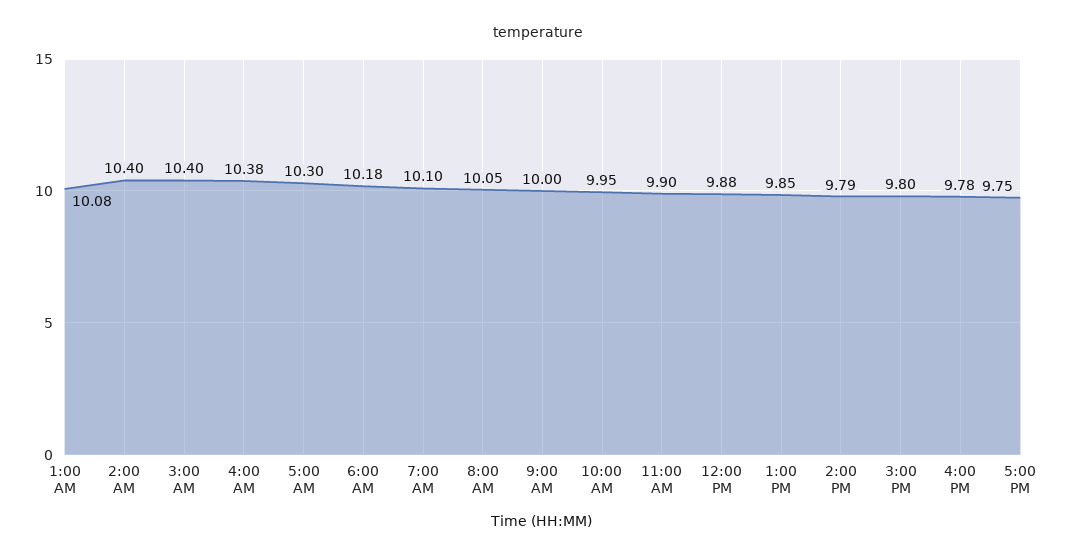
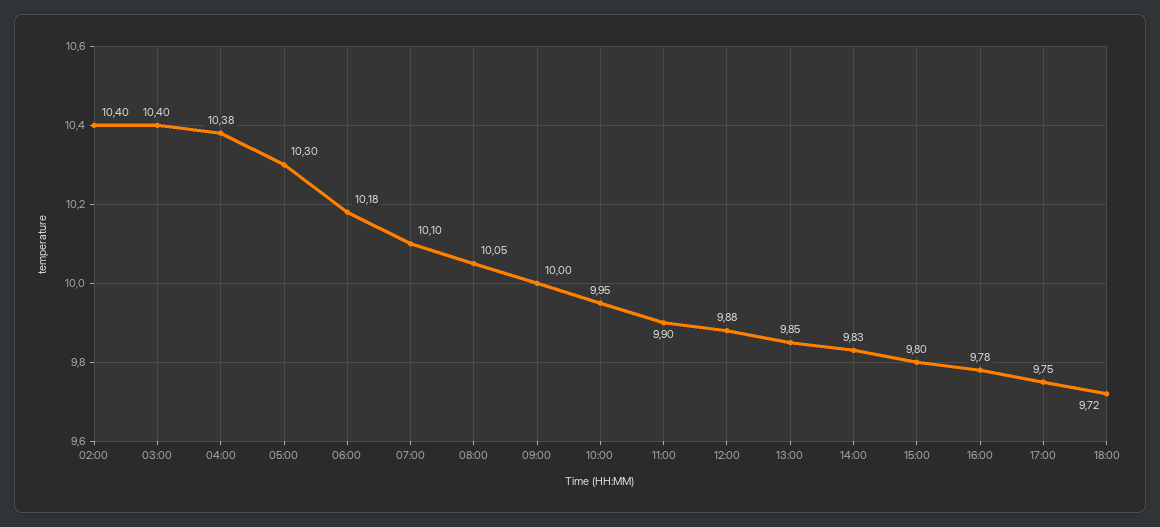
1:00 AM: 10.08 -> none
2:00 PM: 9.79 -> 9.83
18:00: none -> 9.72

